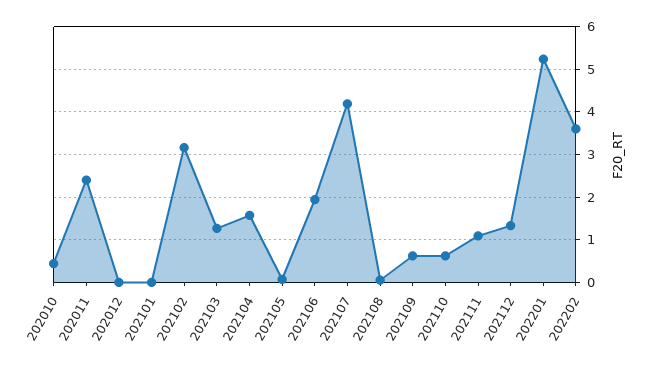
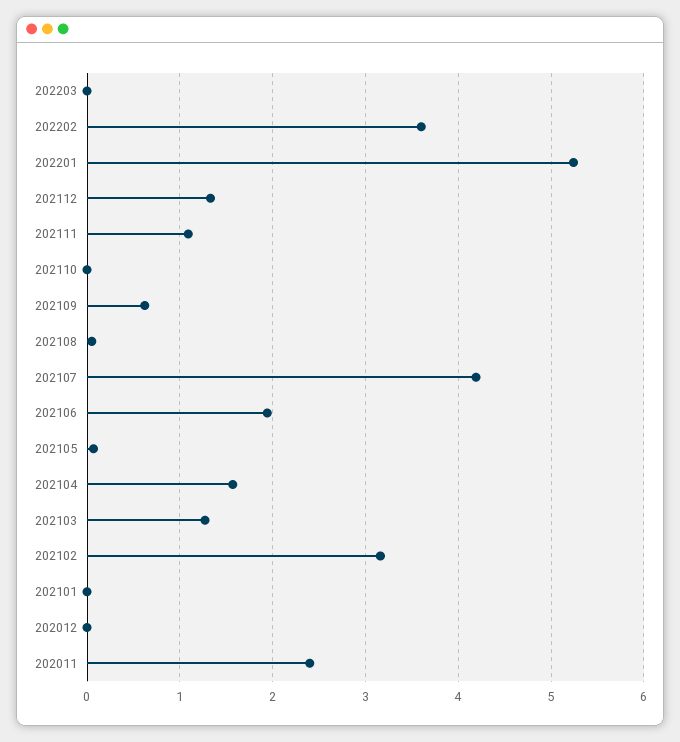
202010: 0.4 -> none
202110: 0.6 -> 0
202203: none -> 0

